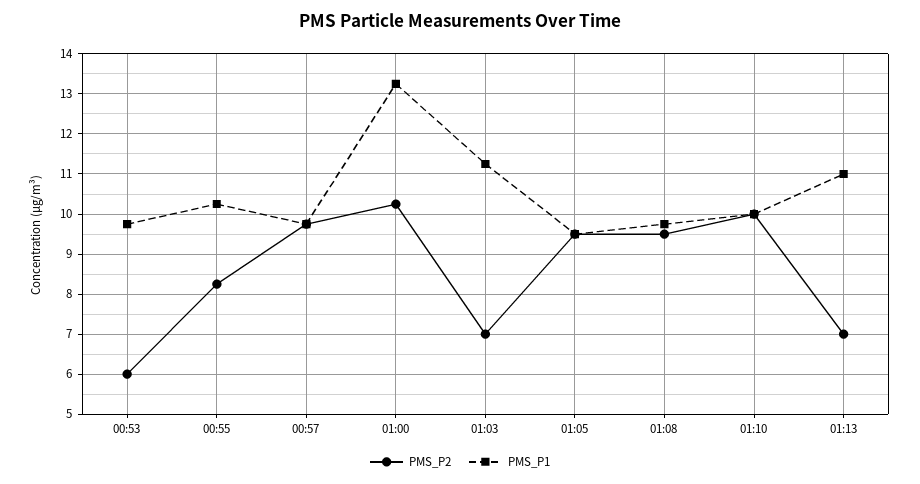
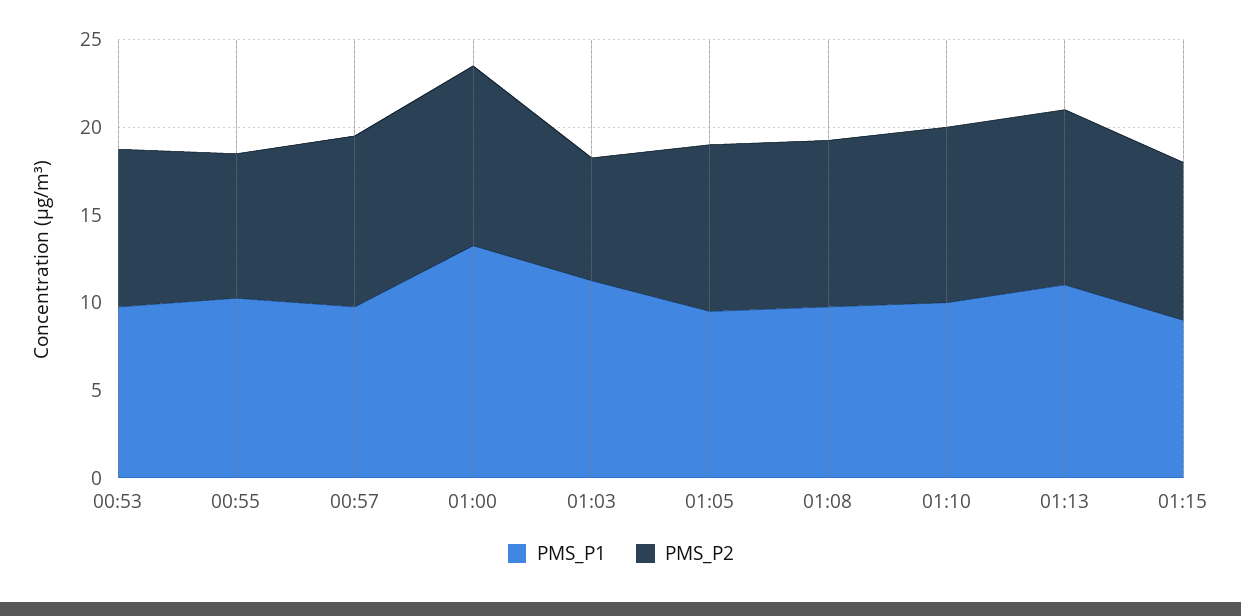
PMS_P2, 00:53: 6 -> 9
PMS_P2, 01:13: 7 -> 10
PMS_P1, 01:15: none -> 9
PMS_P2, 01:15: none -> 9

